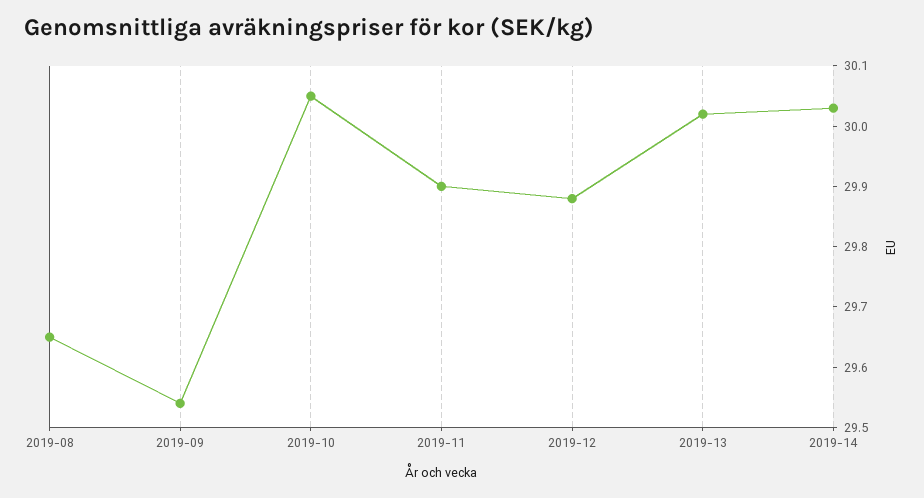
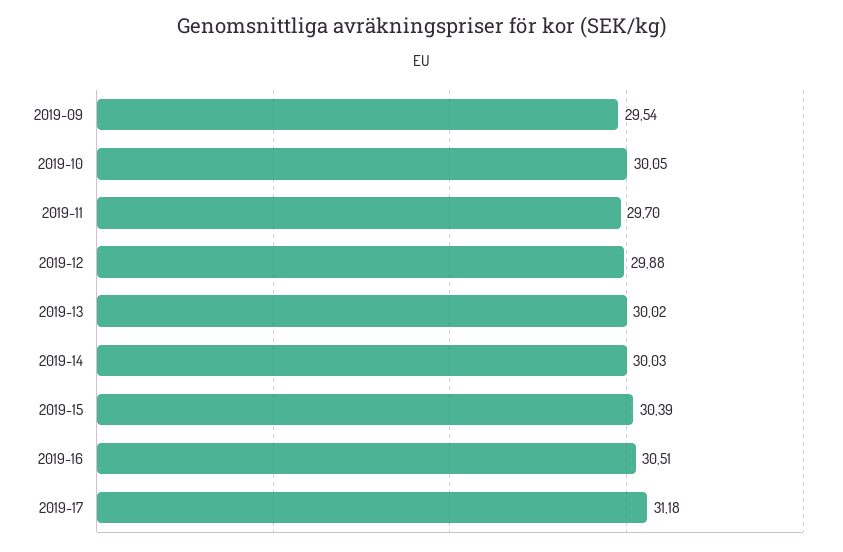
2019-08: 29.65 -> none
2019-11: 29.9 -> 29.7
2019-15: none -> 30.39
2019-16: none -> 30.51
2019-17: none -> 31.18

